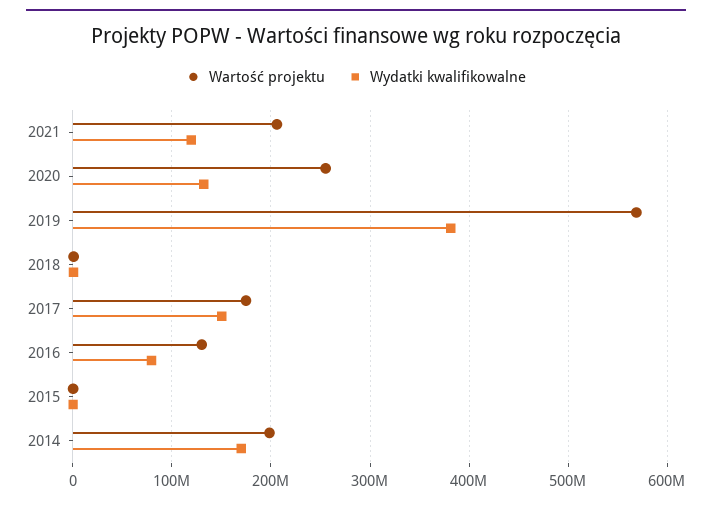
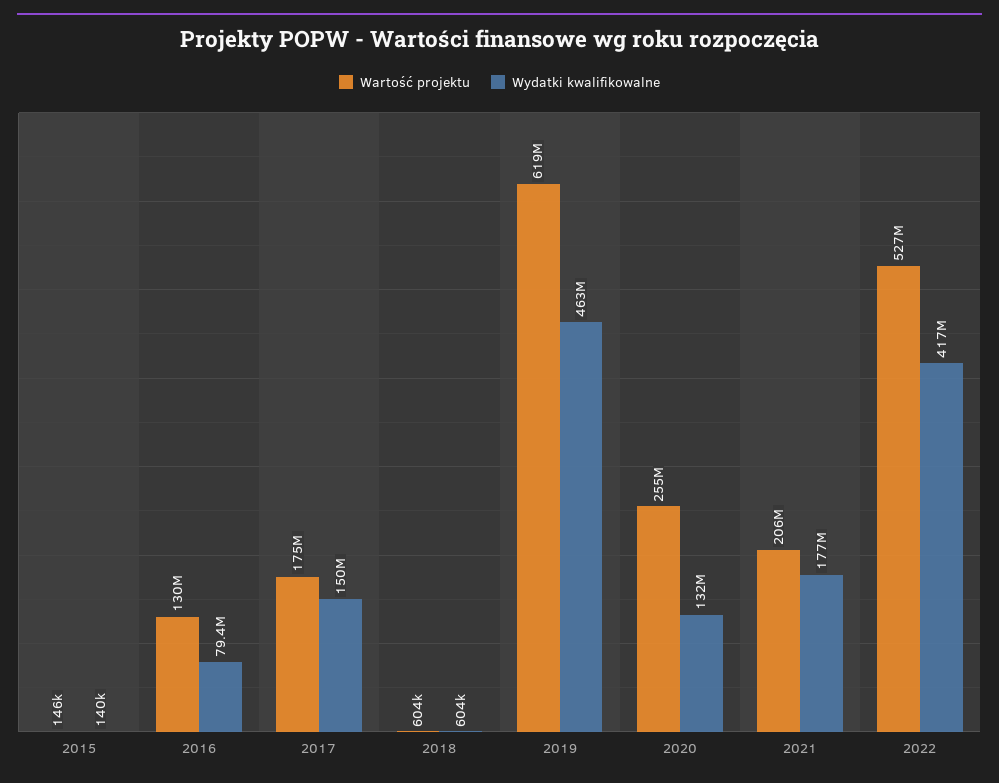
Wydatki kwalifikowalne, 2021: 120000000 -> 177000000
Wartość projektu, 2019: 570000000 -> 619000000
Wydatki kwalifikowalne, 2019: 380000000 -> 463000000
Wartość projektu, 2014: 200000000 -> none
Wydatki kwalifikowalne, 2014: 170000000 -> none
Wartość projektu, 2022: none -> 527000000
Wydatki kwalifikowalne, 2022: none -> 417000000

